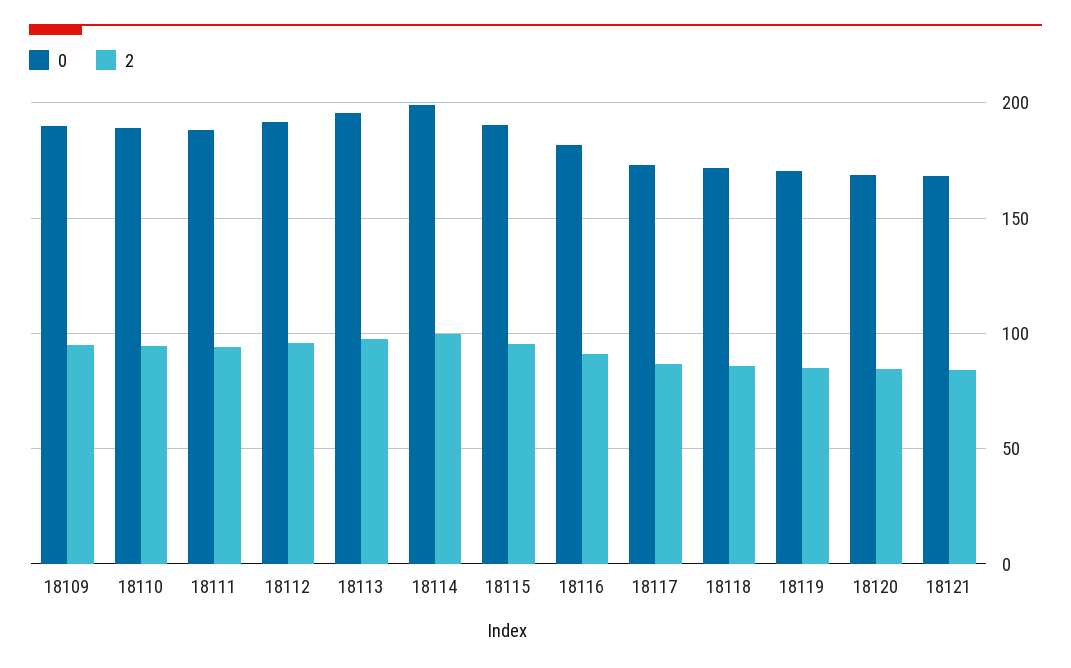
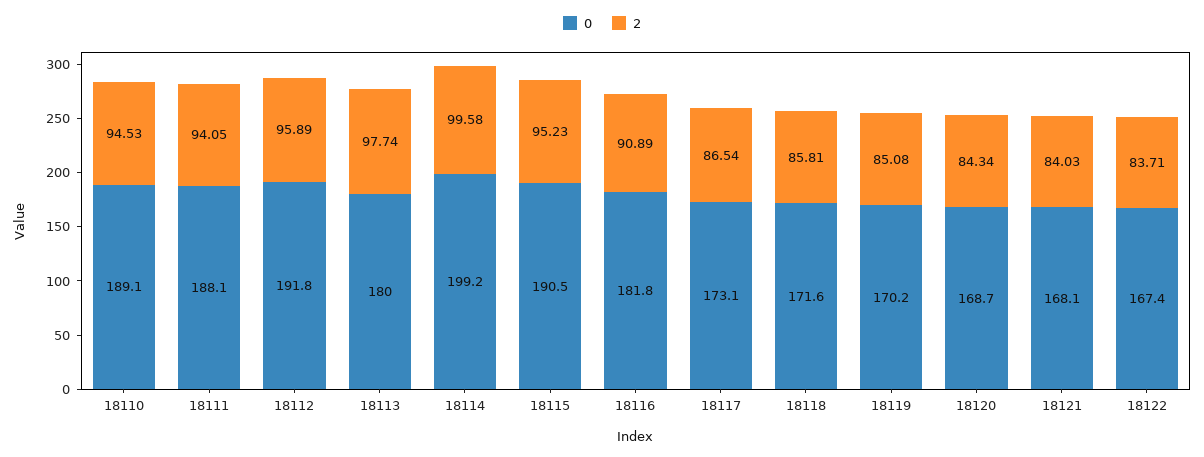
0, 18109: 190 -> none
2, 18109: 95 -> none
0, 18113: 195 -> 180
0, 18122: none -> 167.4
2, 18122: none -> 83.71

